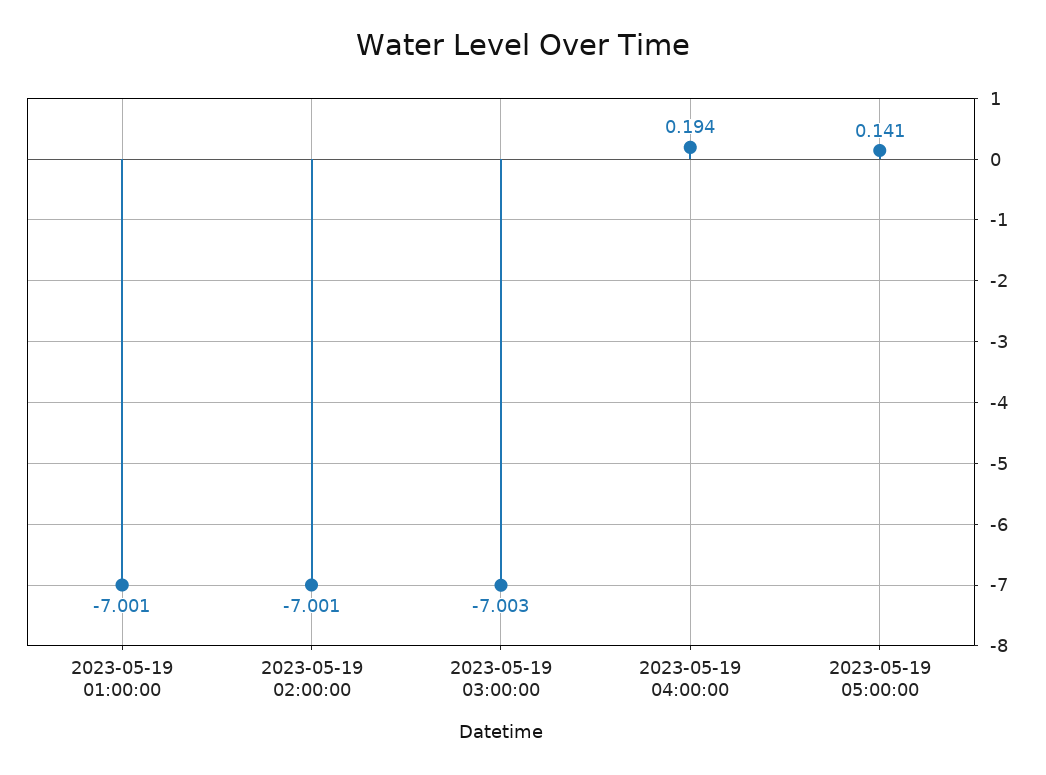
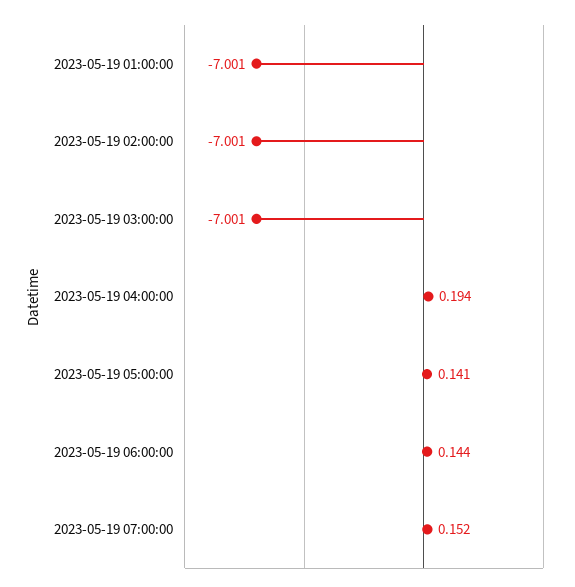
2023-05-19 03:00:00: -7.003 -> -7.001
2023-05-19 06:00:00: none -> 0.144
2023-05-19 07:00:00: none -> 0.152

